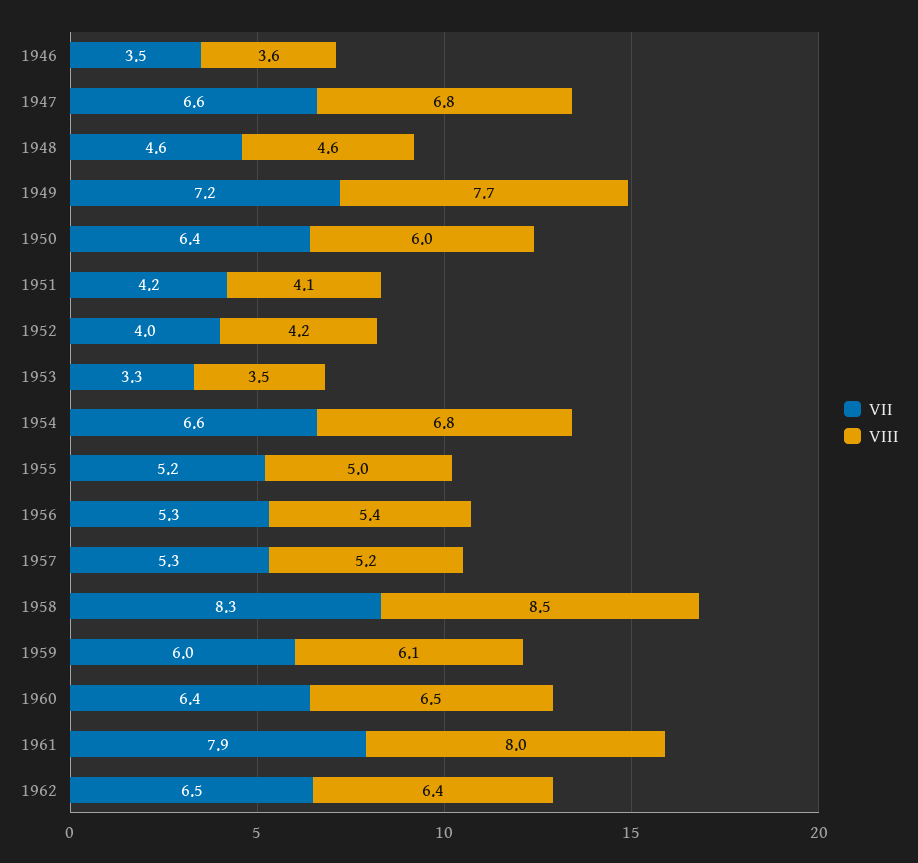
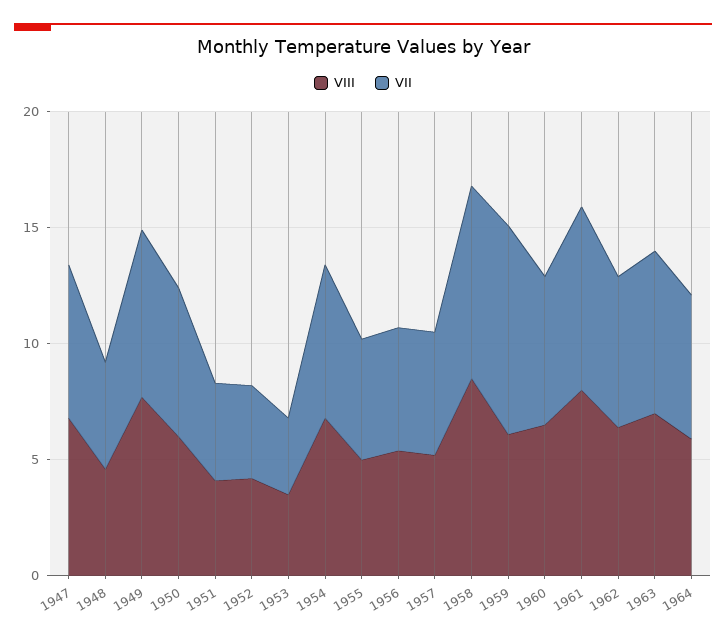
VII, 1946: 3.5 -> none
VIII, 1946: 3.6 -> none
VII, 1959: 6 -> 9
VIII, 1963: none -> 7
VII, 1963: none -> 7
VIII, 1964: none -> 6
VII, 1964: none -> 6

